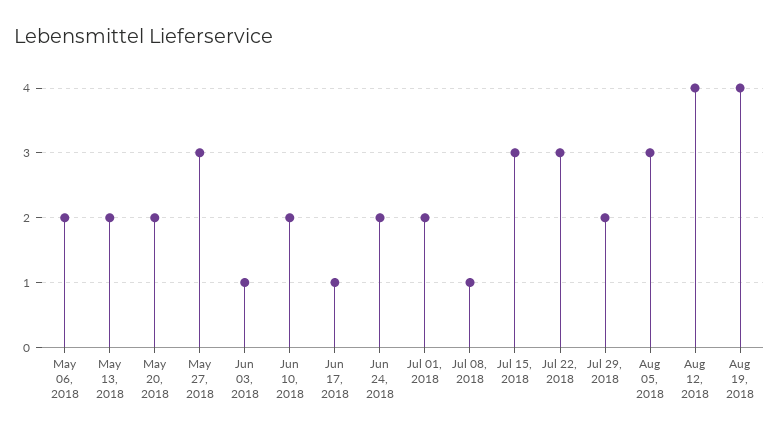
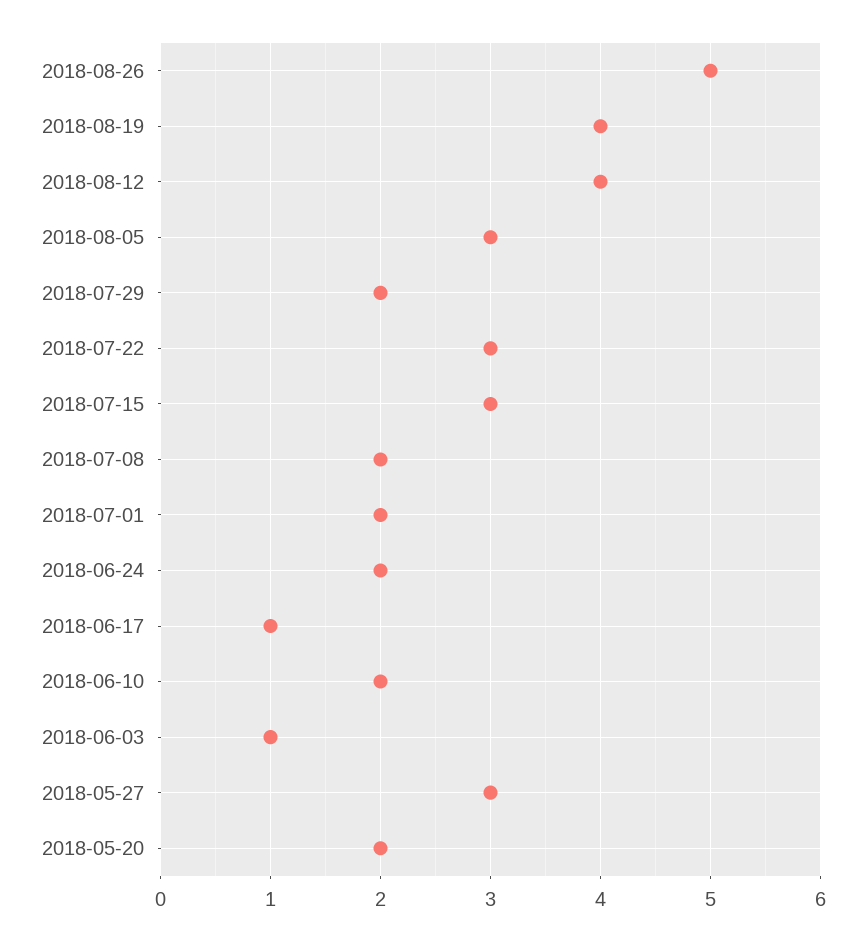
May 06, 2018: 2 -> none
May 13, 2018: 2 -> none
Jul 08, 2018: 1 -> 2
2018-08-26: none -> 5

